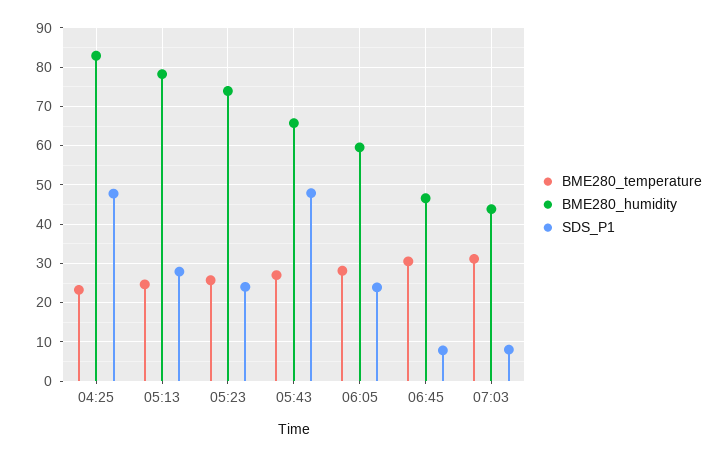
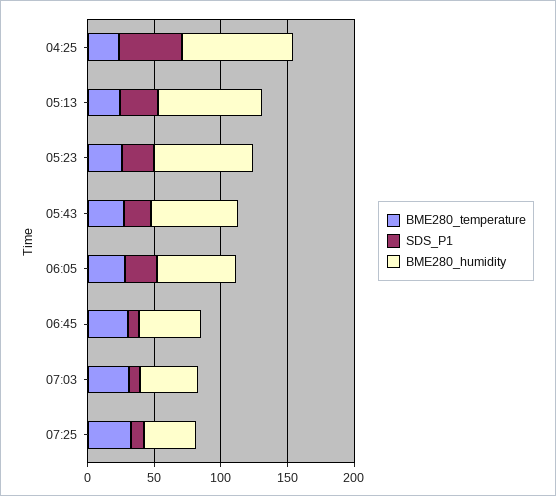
SDS_P1, 05:43: 48 -> 20
BME280_temperature, 07:25: none -> 30
SDS_P1, 07:25: none -> 10
BME280_humidity, 07:25: none -> 40

